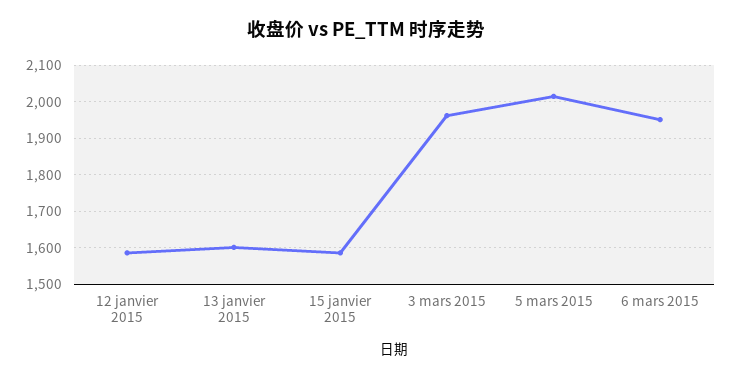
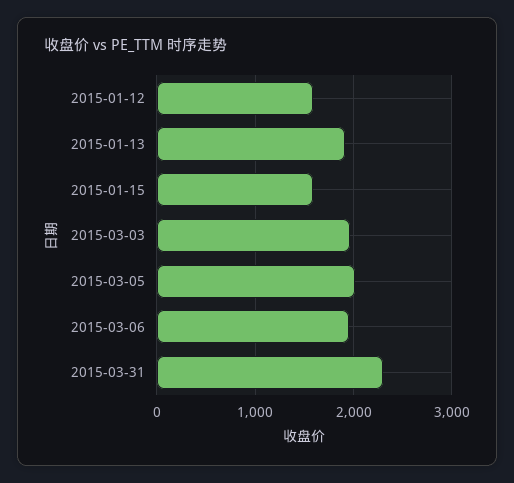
13 janvier 2015: 1600 -> 1900
2015-03-31: none -> 2300

